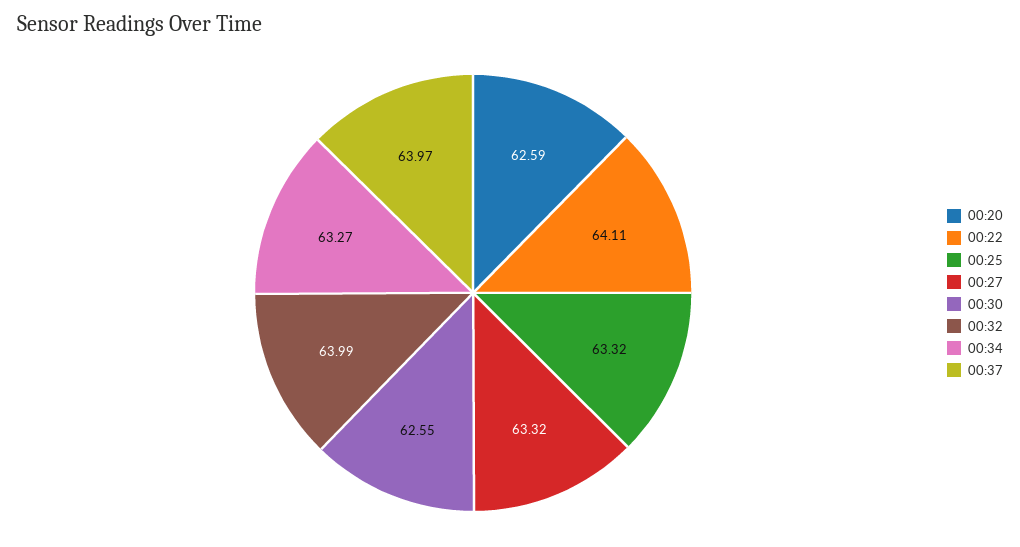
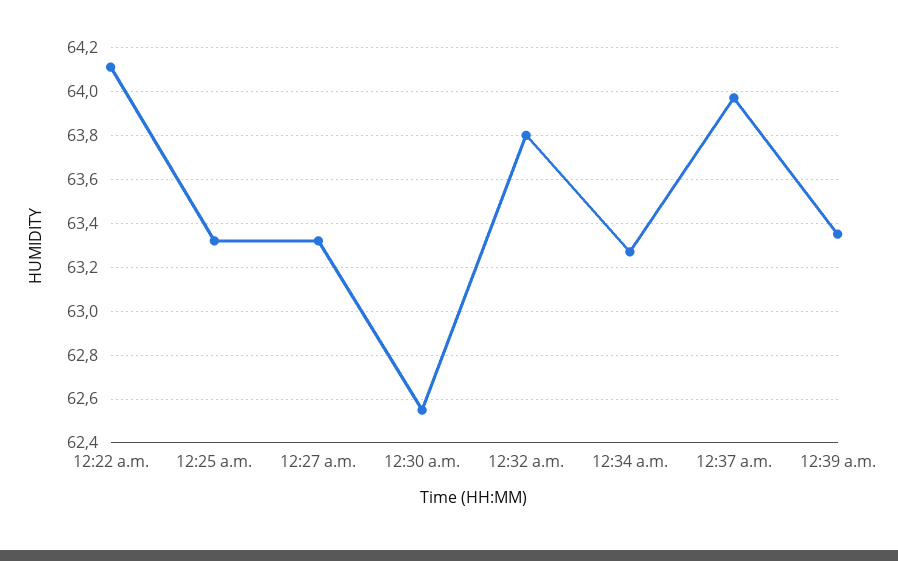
00:20: 62.59 -> none
00:32: 63.99 -> 63.8
12:39 a.m.: none -> 63.35

